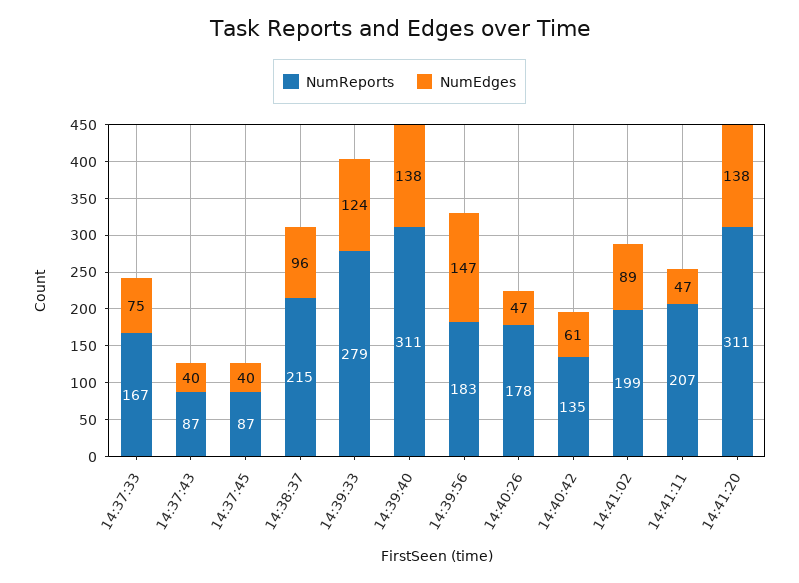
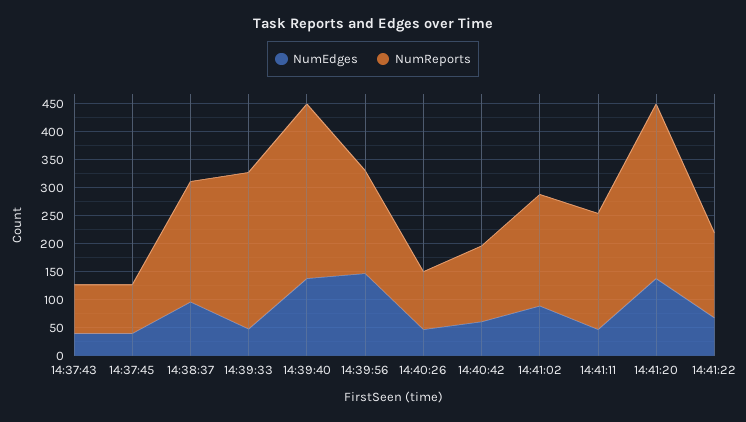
NumReports, 14:37:33: 167 -> none
NumEdges, 14:37:33: 75 -> none
NumEdges, 14:39:33: 124 -> 50
NumReports, 14:40:26: 178 -> 100
NumEdges, 14:41:22: none -> 75
NumReports, 14:41:22: none -> 150

